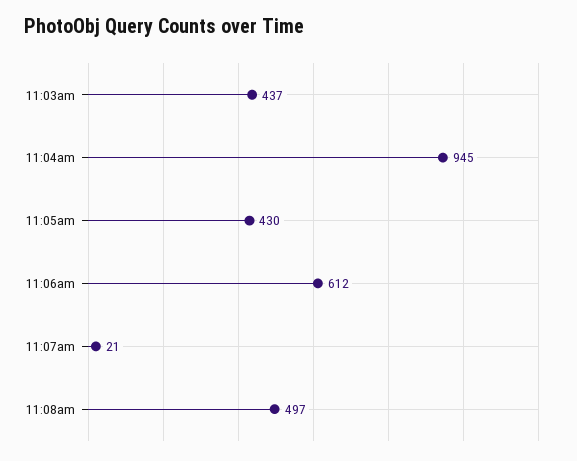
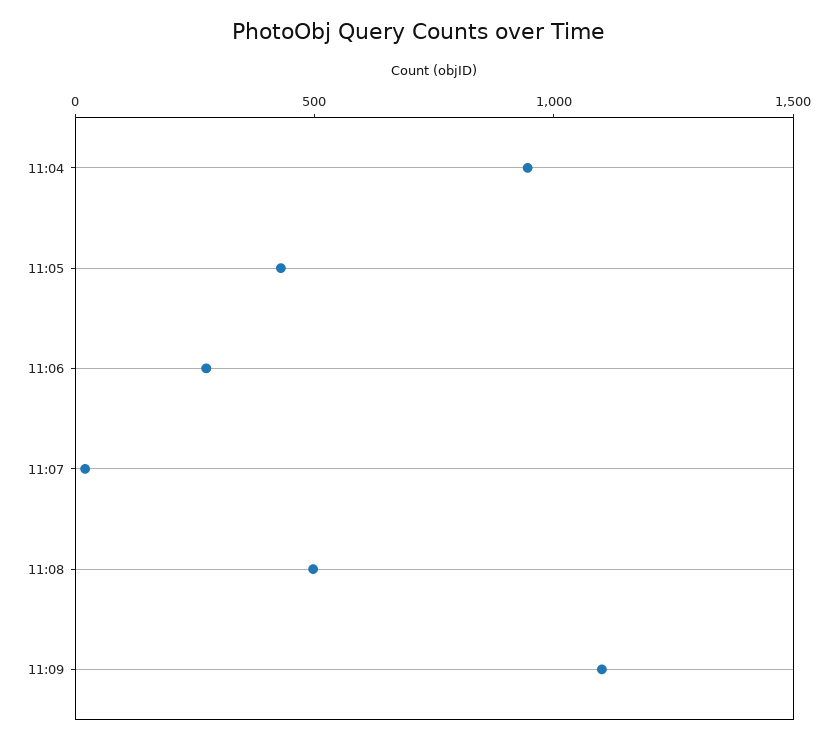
11:03am: 437 -> none
11:06am: 612 -> 300
11:09: none -> 1100

